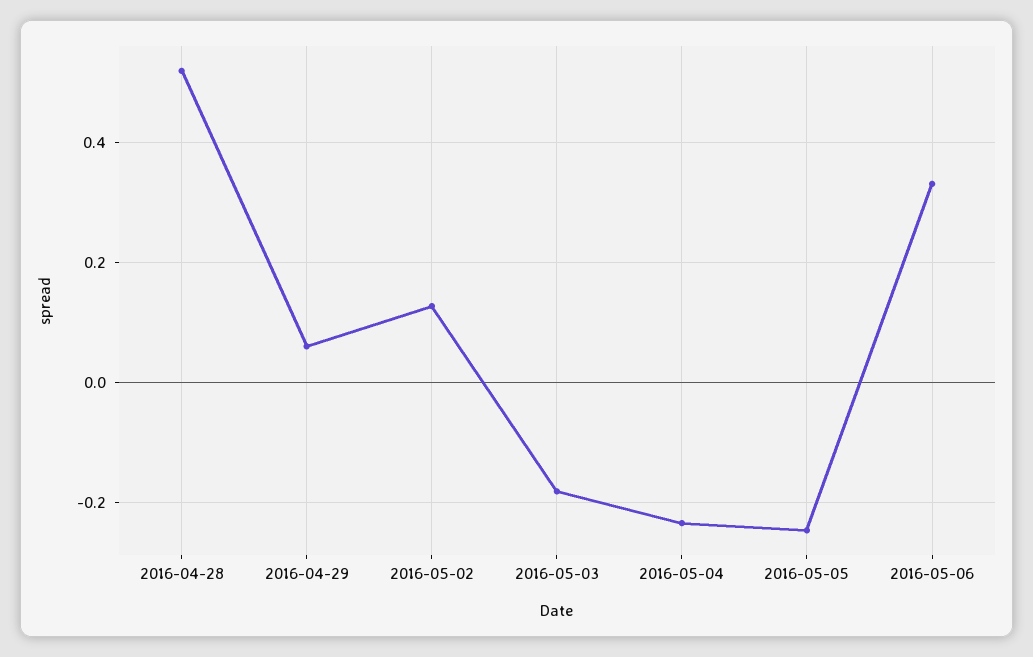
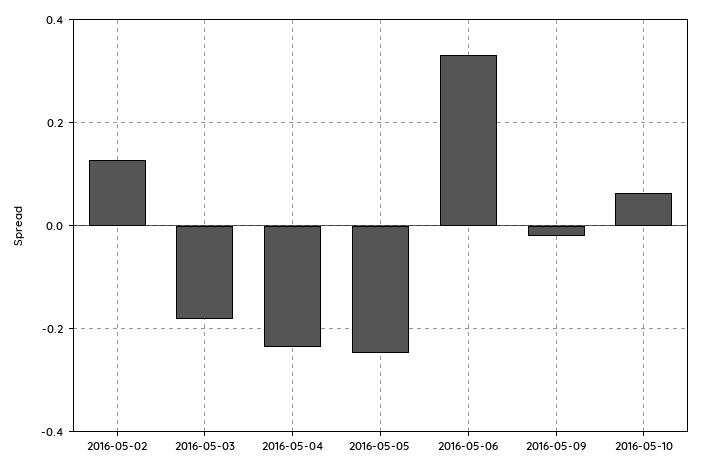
2016-04-28: 0.52 -> none
2016-04-29: 0.06 -> none
2016-05-09: none -> -0.02
2016-05-10: none -> 0.06

